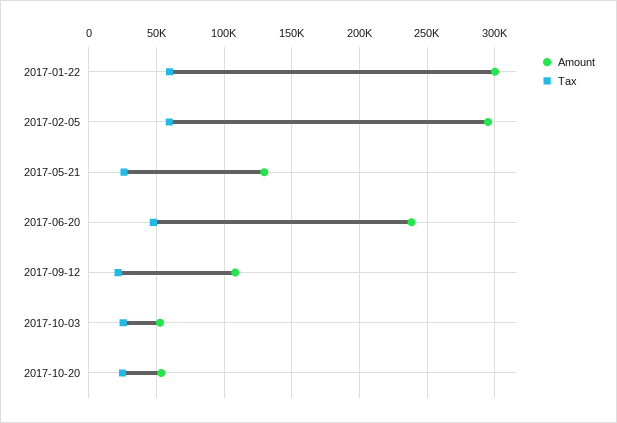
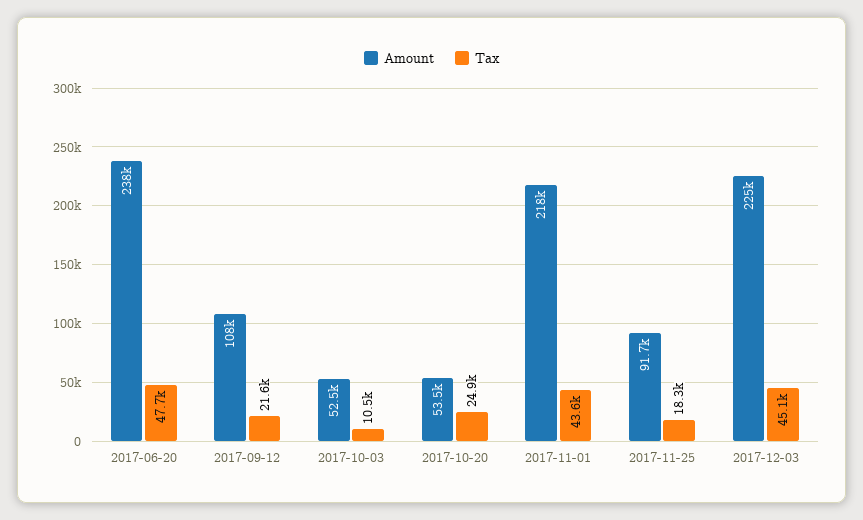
Amount, 2017-01-22: 300000 -> none
Tax, 2017-01-22: 60000 -> none
Amount, 2017-02-05: 295000 -> none
Tax, 2017-02-05: 60000 -> none
Amount, 2017-05-21: 130000 -> none
Tax, 2017-05-21: 25000 -> none
Tax, 2017-10-03: 25000 -> 10500
Amount, 2017-11-01: none -> 218000
Tax, 2017-11-01: none -> 43600
Amount, 2017-11-25: none -> 91700
Tax, 2017-11-25: none -> 18300
Amount, 2017-12-03: none -> 225000
Tax, 2017-12-03: none -> 45100

